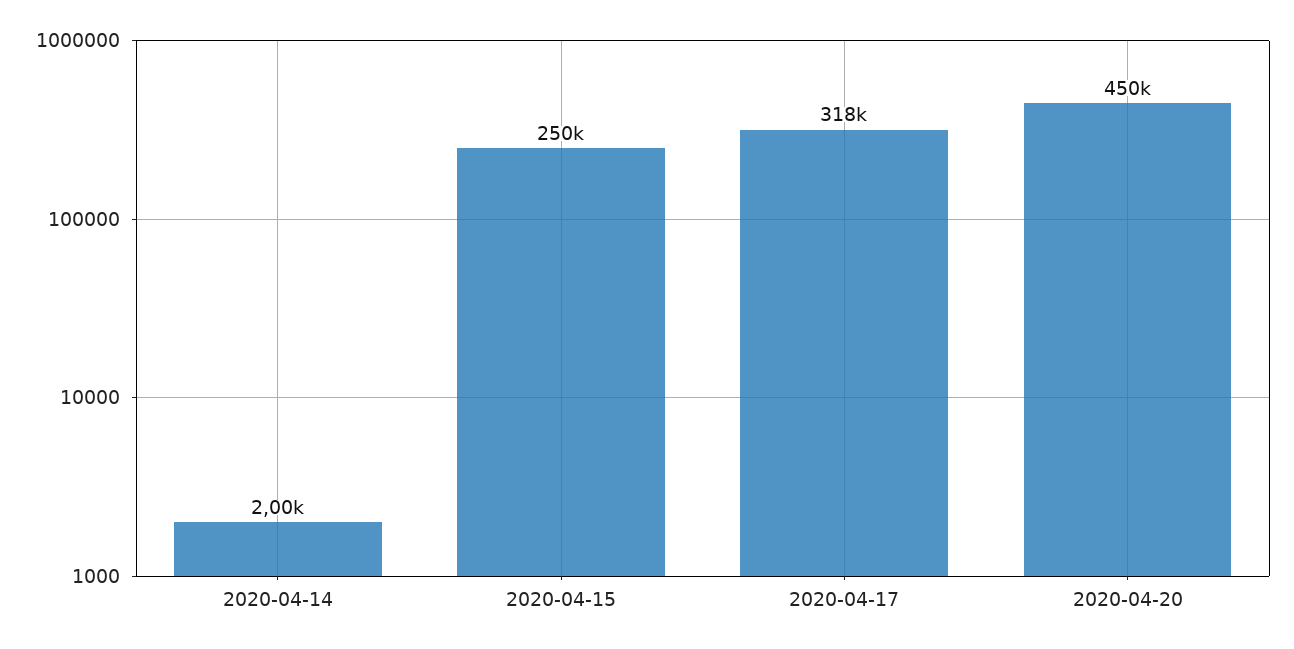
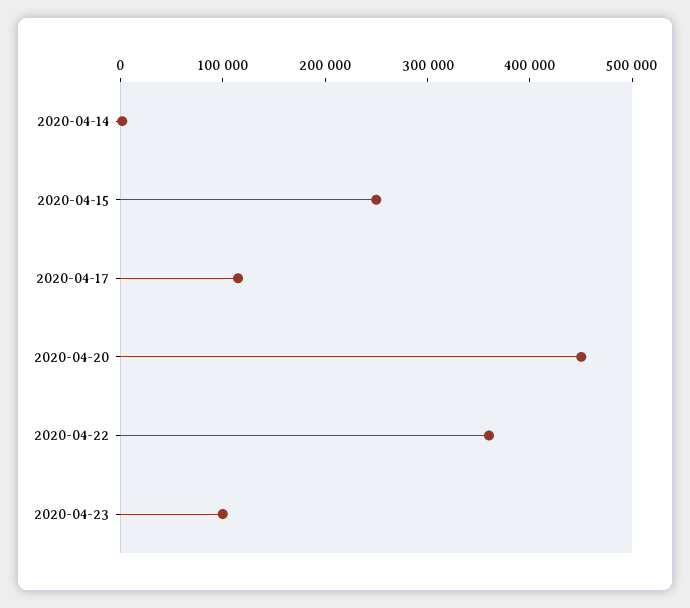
2020-04-17: 318000 -> 120000
2020-04-22: none -> 360000
2020-04-23: none -> 100000

